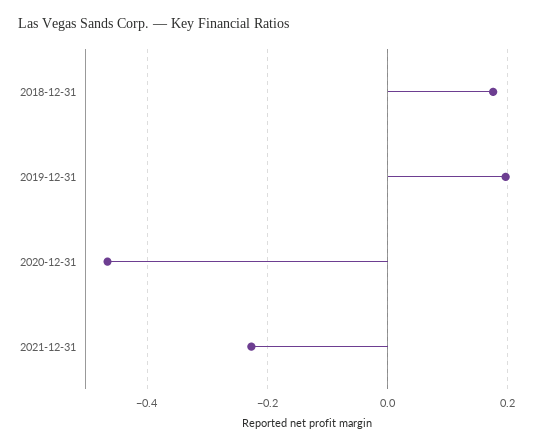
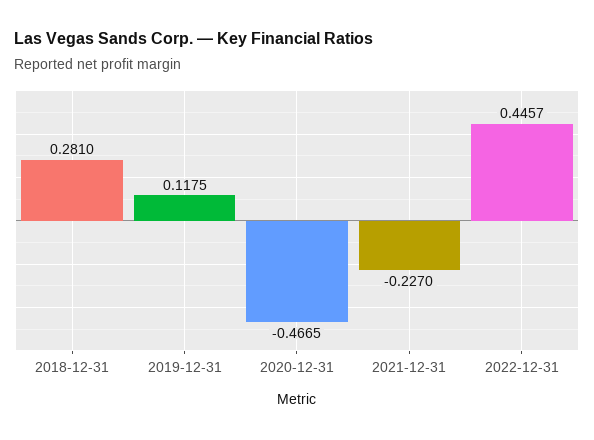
2018-12-31: 0.18 -> 0.281
2019-12-31: 0.2 -> 0.1175
2022-12-31: none -> 0.4457

